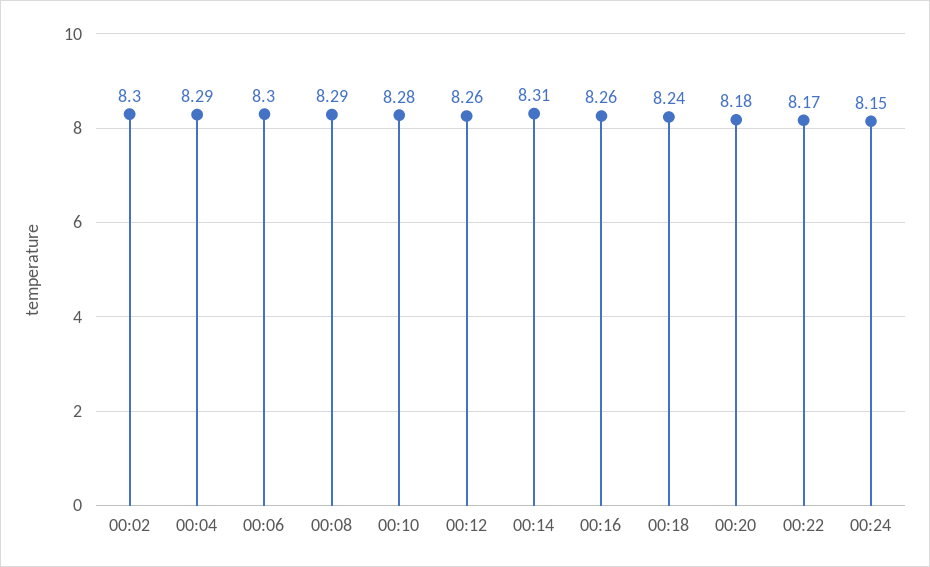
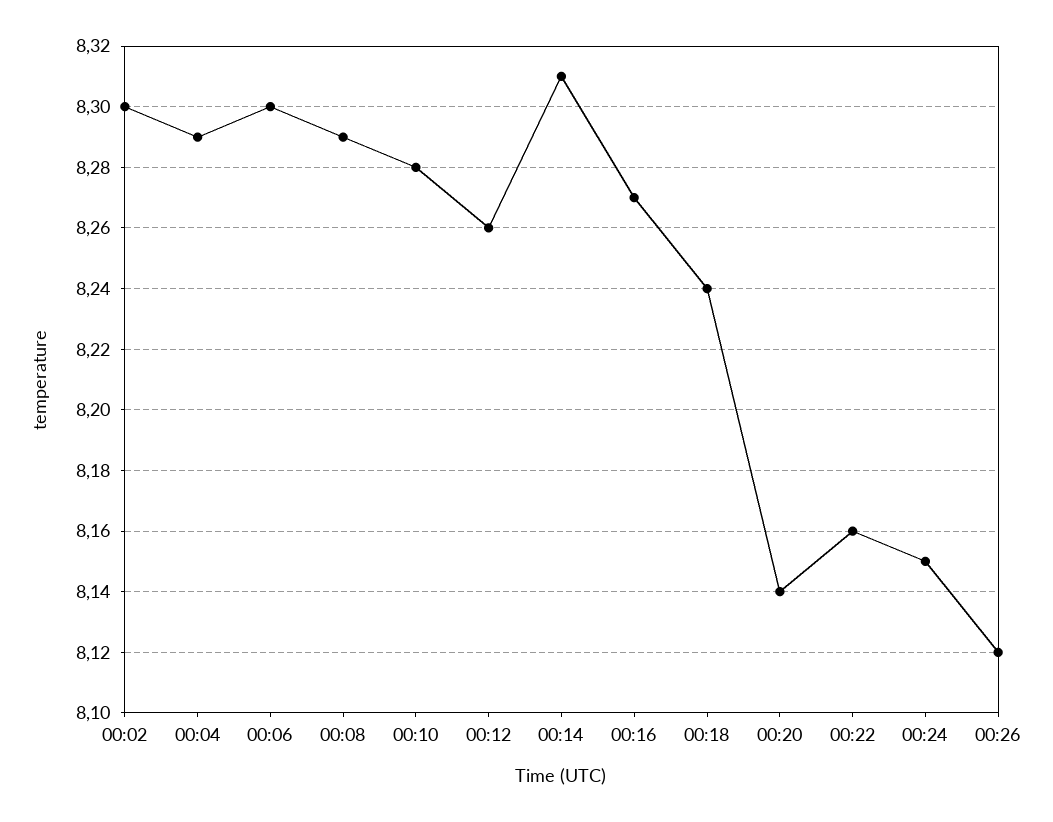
00:16: 8.26 -> 8.27
00:20: 8.18 -> 8.14
00:22: 8.17 -> 8.16
00:26: none -> 8.12

